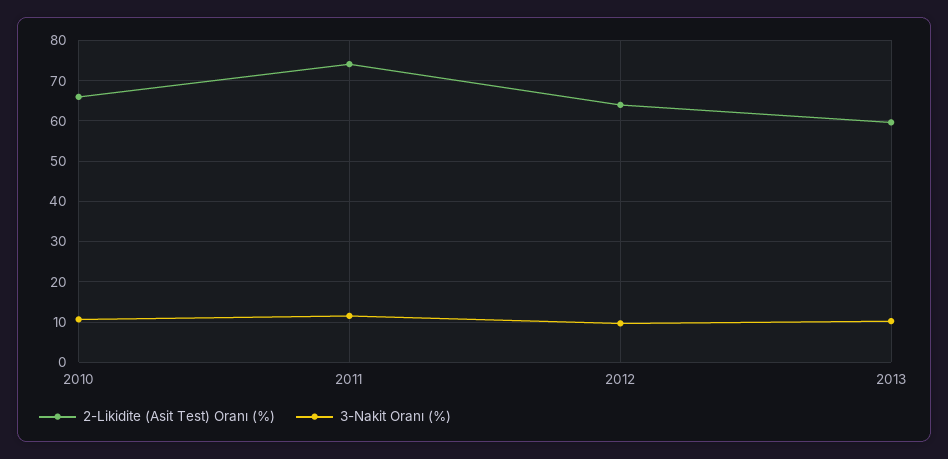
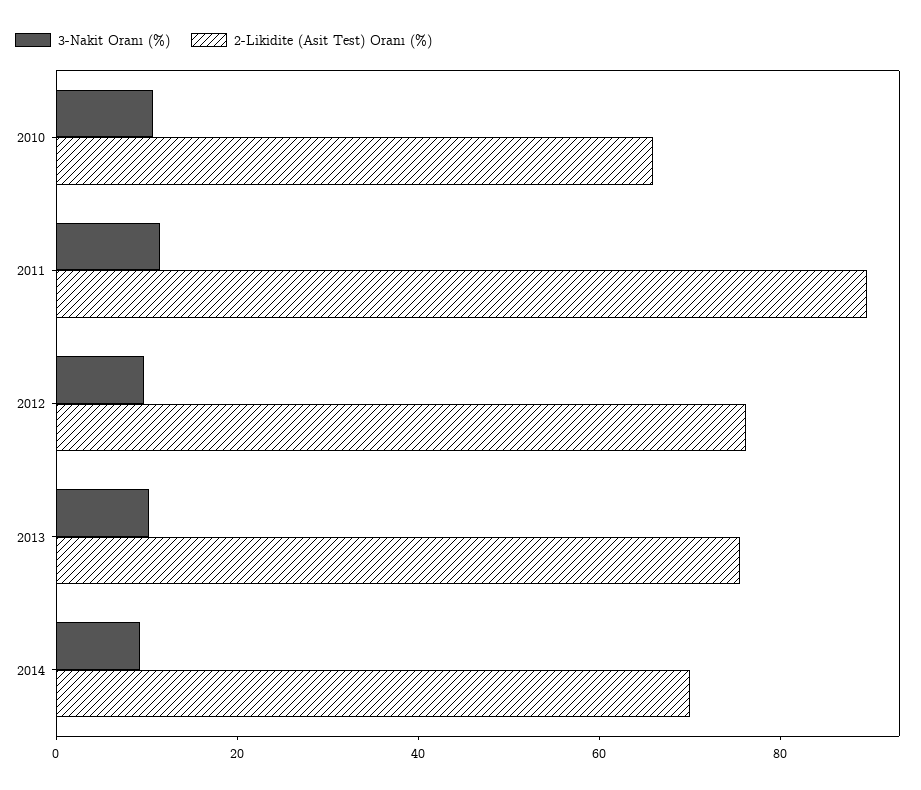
2-Likidite (Asit Test) Oranı (%), 2011: 74 -> 90
2-Likidite (Asit Test) Oranı (%), 2012: 64 -> 75
2-Likidite (Asit Test) Oranı (%), 2013: 60 -> 75
3-Nakit Oranı (%), 2014: none -> 10
2-Likidite (Asit Test) Oranı (%), 2014: none -> 70

